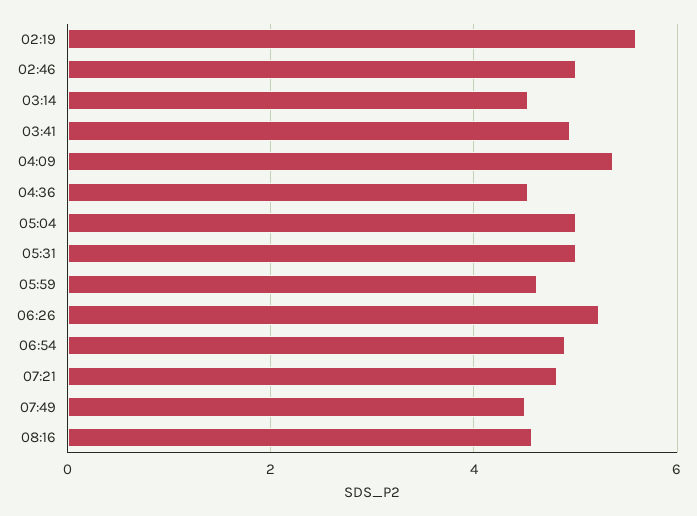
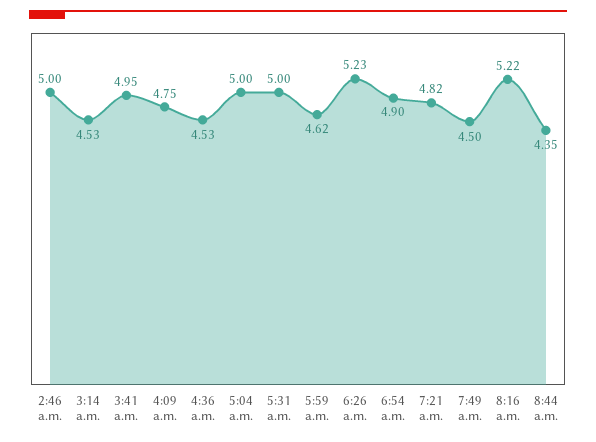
02:19: 5.6 -> none
04:09: 5.4 -> 4.75
08:16: 4.6 -> 5.22
8:44 a.m.: none -> 4.35

